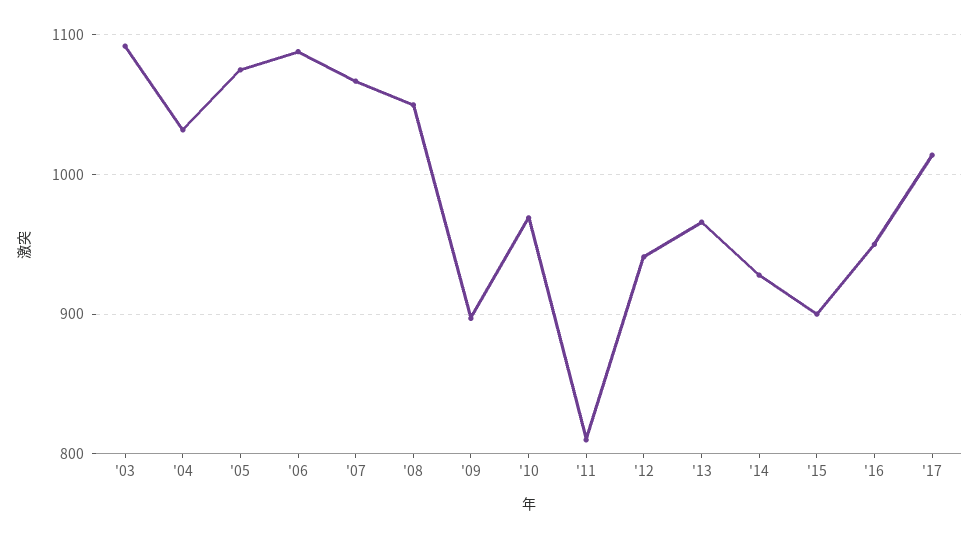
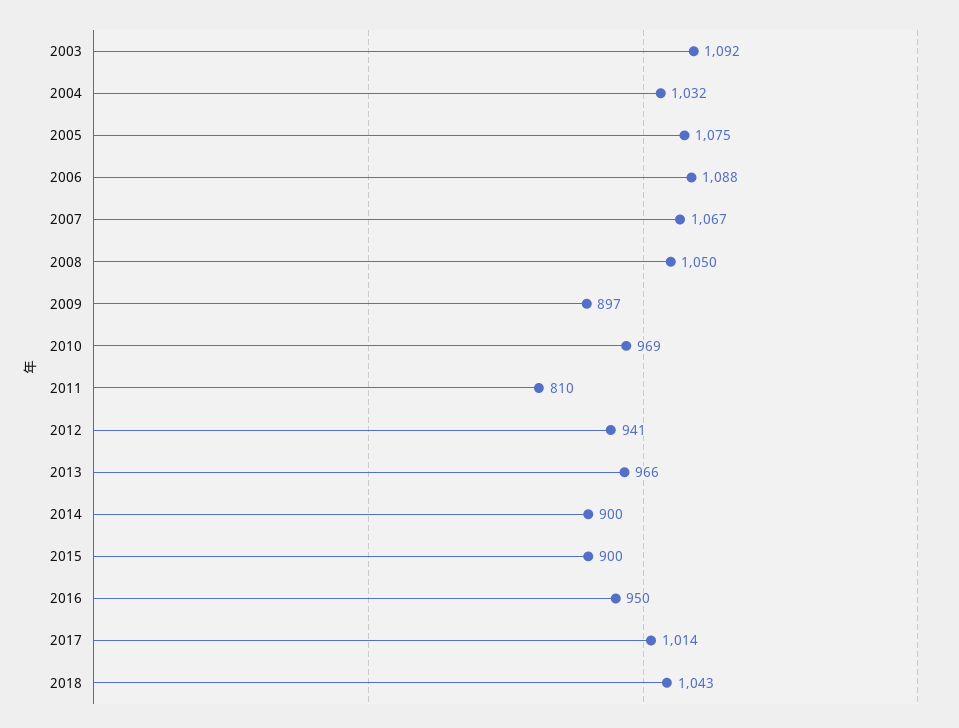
'14: 930 -> 900
2018: none -> 1043

